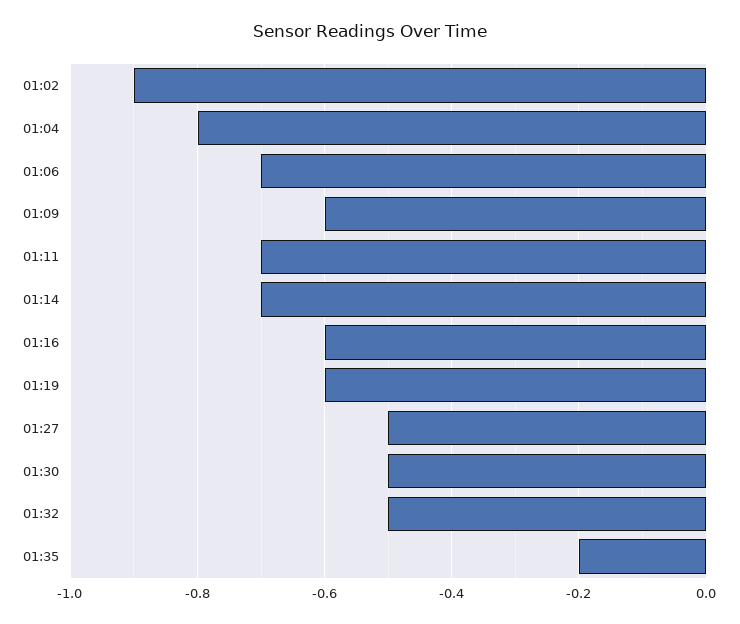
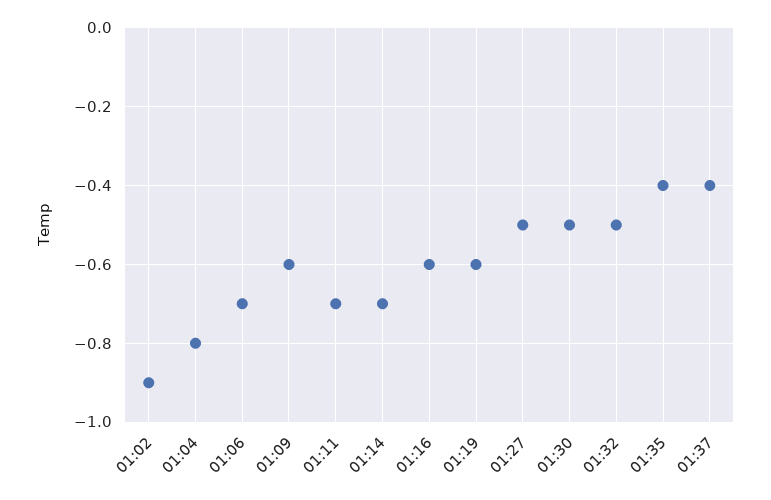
01:35: -0.2 -> -0.4
01:37: none -> -0.4

